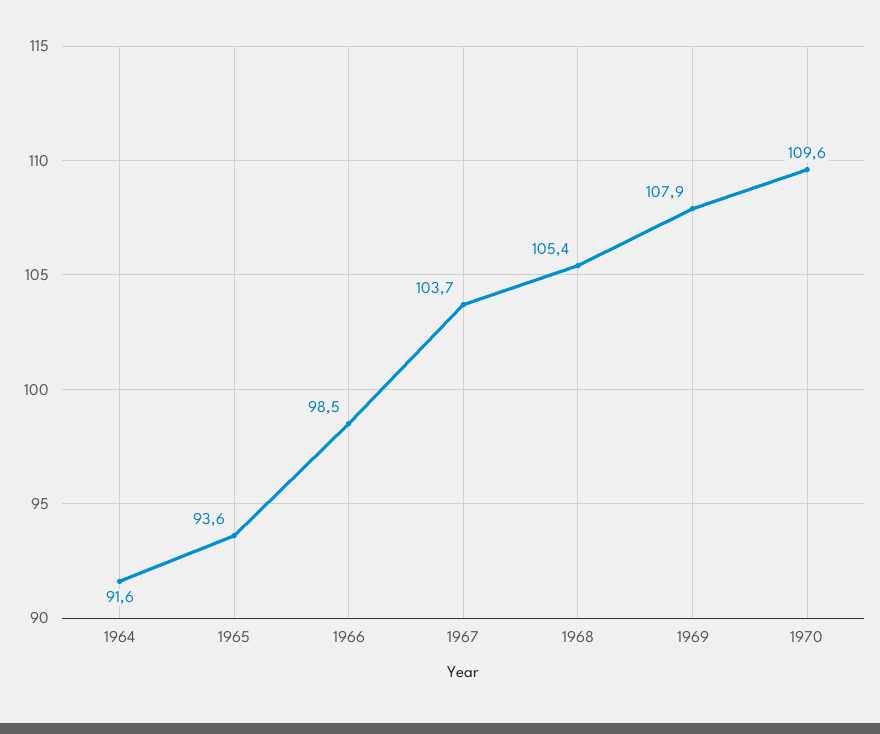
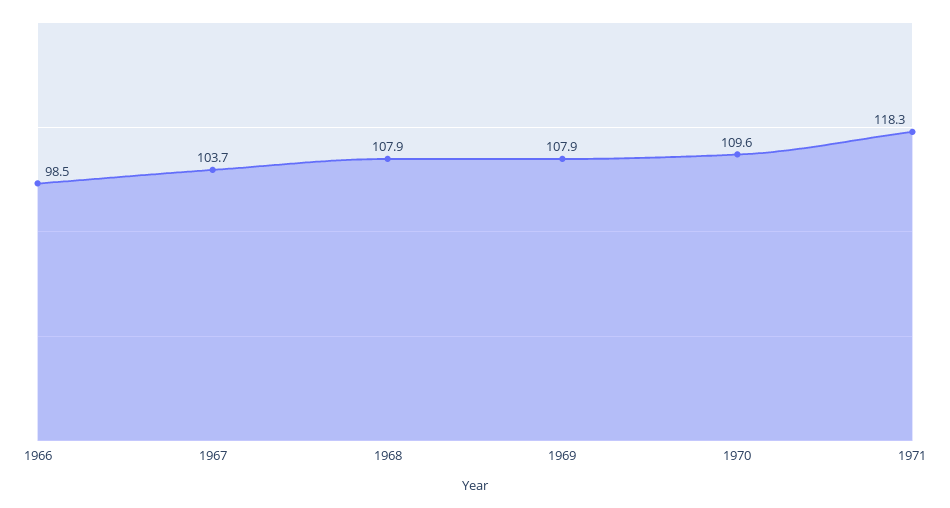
1964: 91.6 -> none
1965: 93.6 -> none
1968: 105.4 -> 107.9
1971: none -> 118.3

